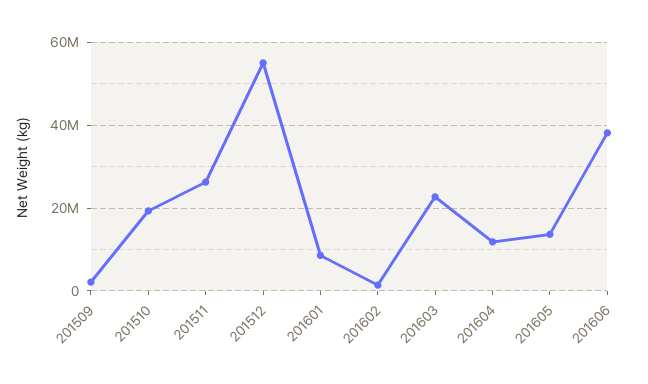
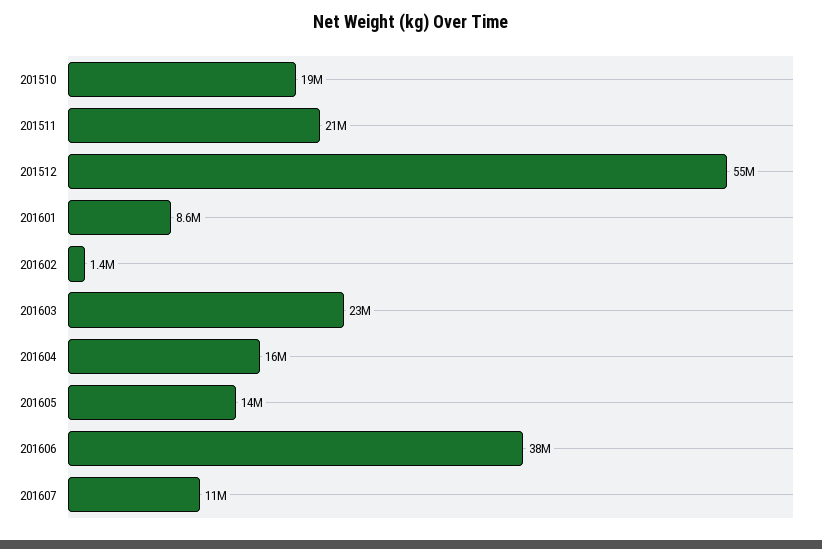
201509: 2000000 -> none
201511: 26000000 -> 21000000
201604: 12000000 -> 16000000
201607: none -> 11000000

